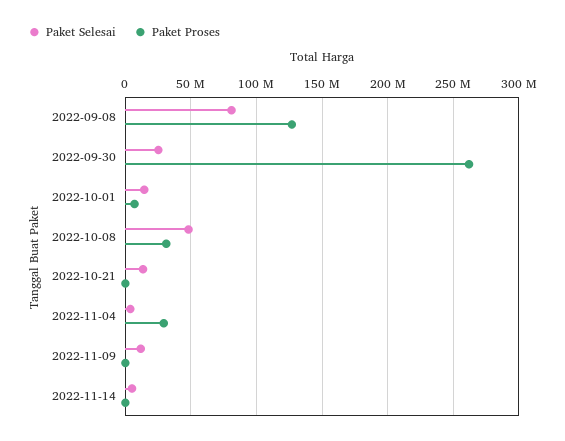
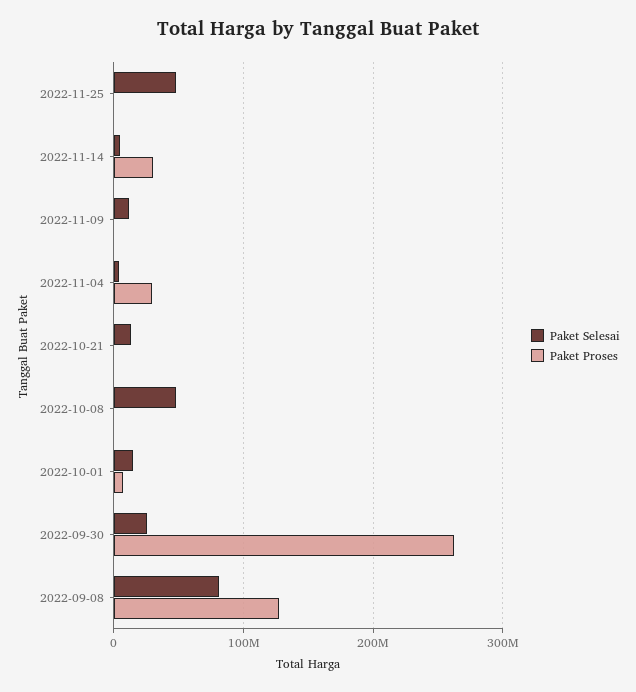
Paket Proses, 2022-10-08: 30000000 -> 0
Paket Proses, 2022-11-14: 0 -> 30000000
Paket Selesai, 2022-11-25: none -> 50000000
Paket Proses, 2022-11-25: none -> 0

